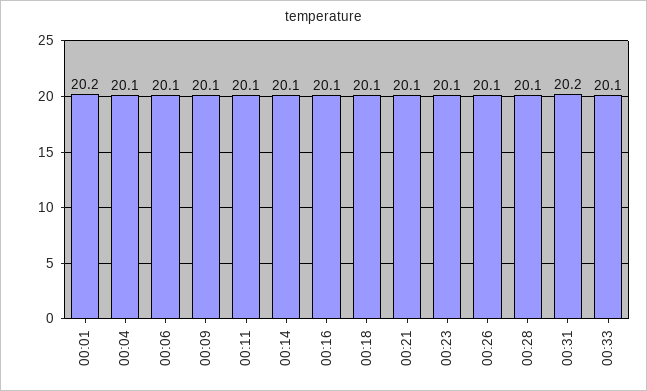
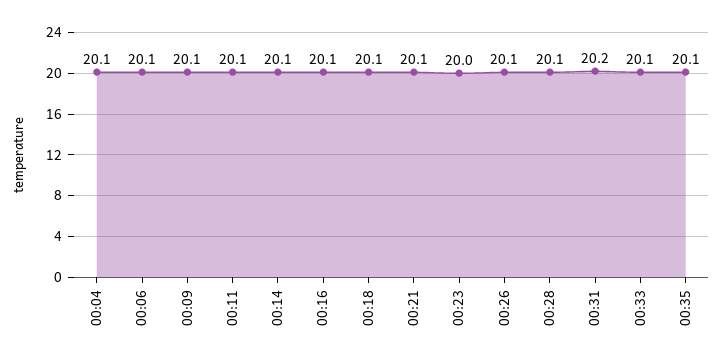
00:01: 20.2 -> none
00:23: 20.1 -> 20
00:35: none -> 20.1

